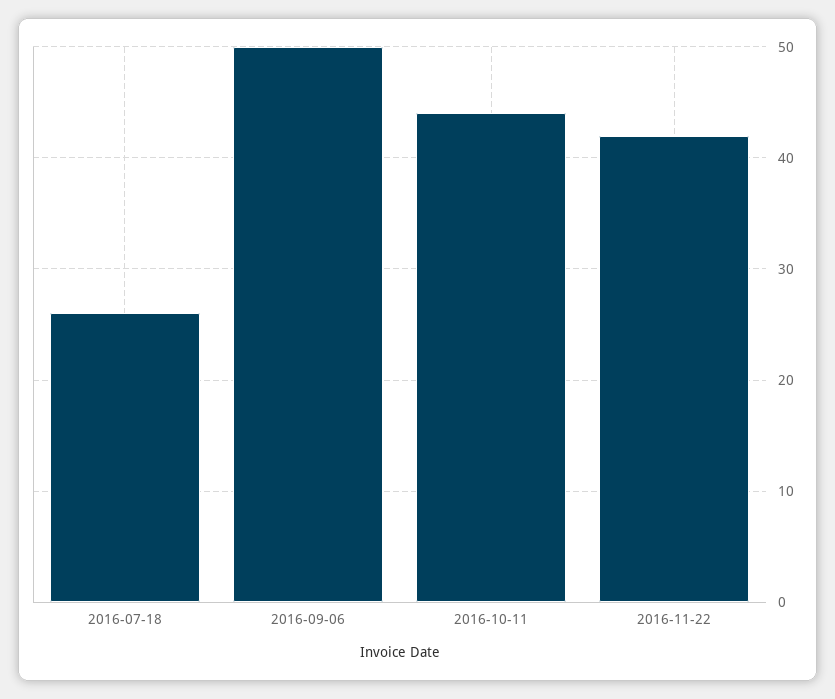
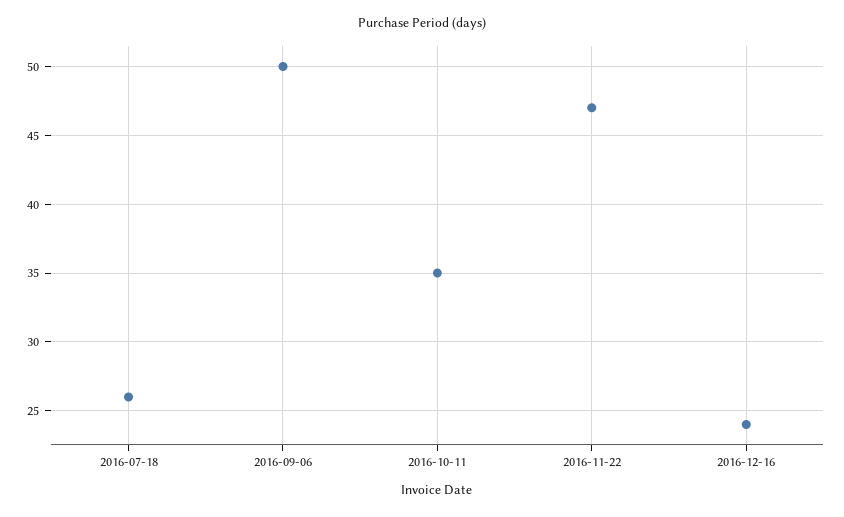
2016-10-11: 44 -> 35
2016-11-22: 42 -> 47
2016-12-16: none -> 24

